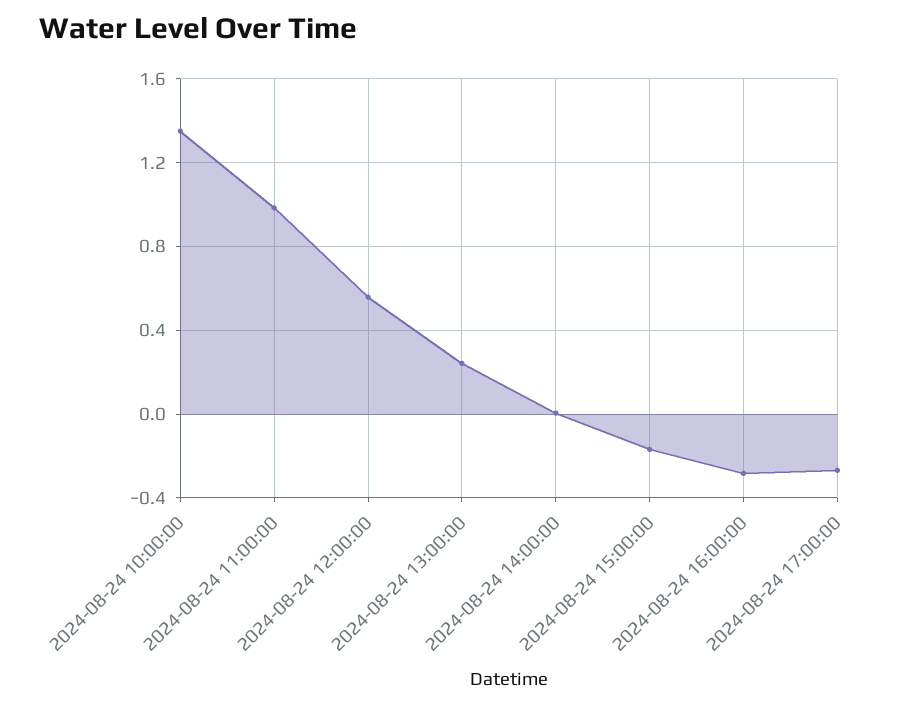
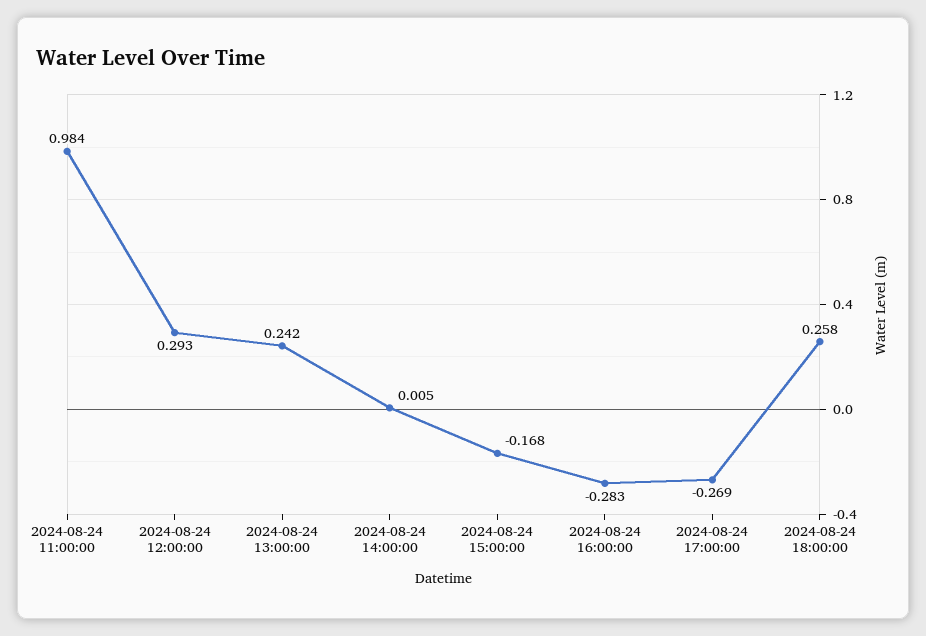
2024-08-24 10:00:00: 1.35 -> none
2024-08-24 12:00:00: 0.55 -> 0.293
2024-08-24 18:00:00: none -> 0.258

